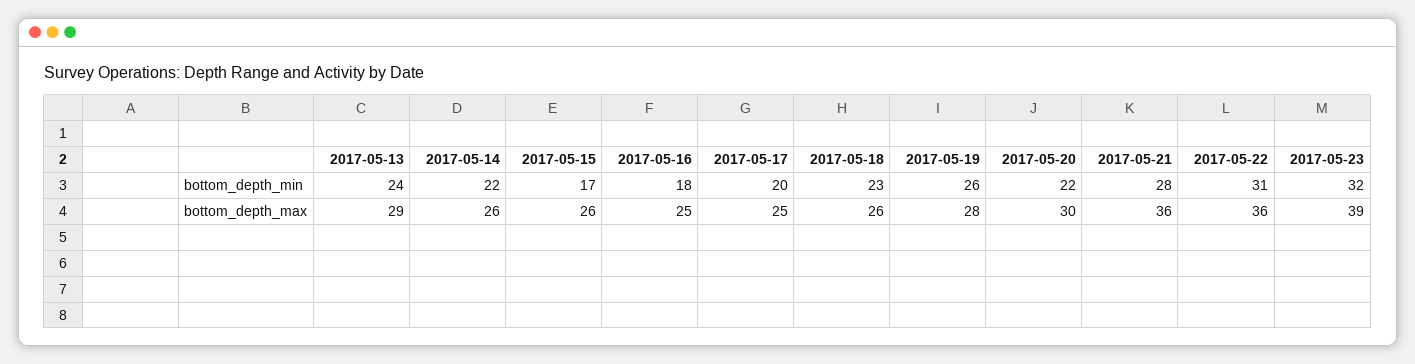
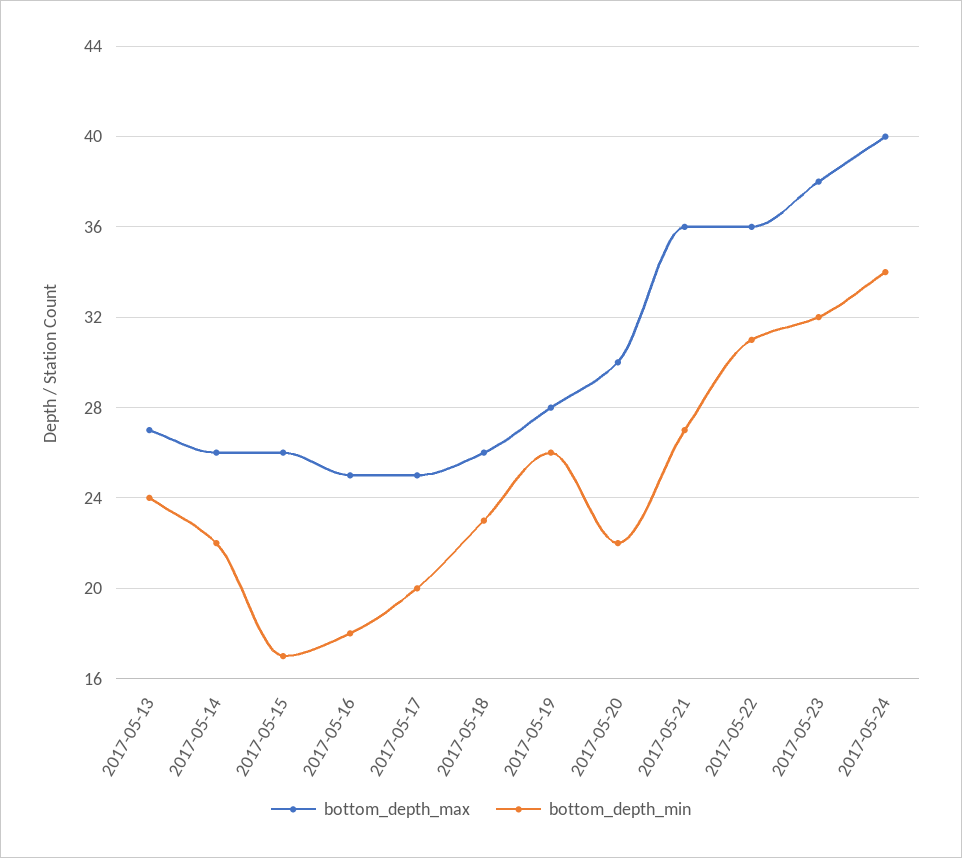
bottom_depth_min, 2017-05-21: 28 -> 27
bottom_depth_max, 2017-05-13: 29 -> 27
bottom_depth_max, 2017-05-23: 39 -> 38
bottom_depth_max, 2017-05-24: none -> 40
bottom_depth_min, 2017-05-24: none -> 34

